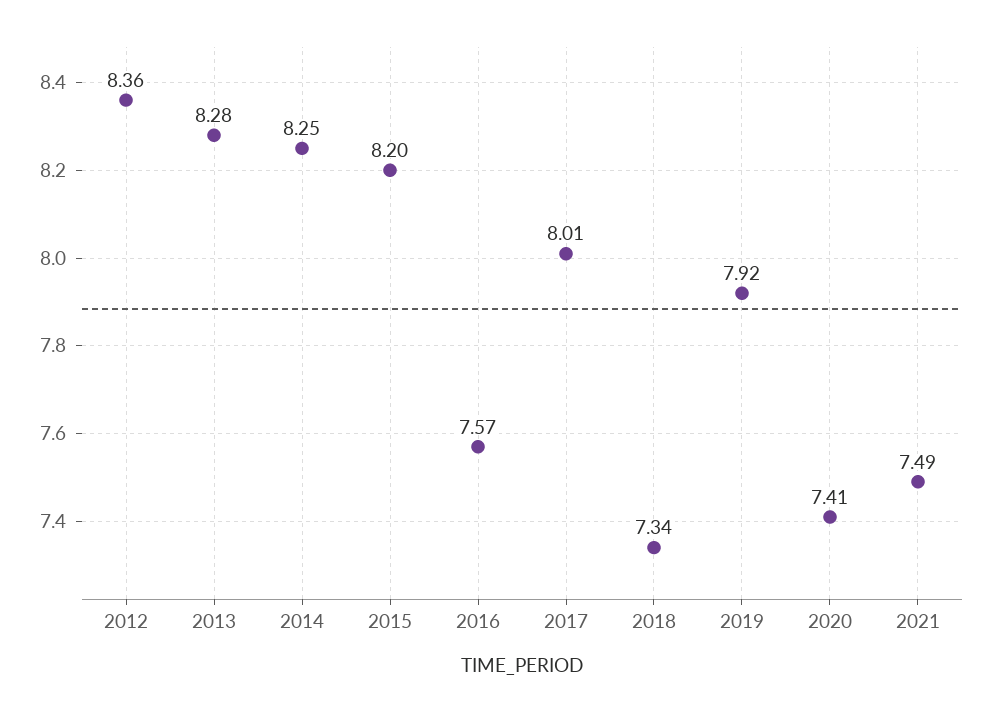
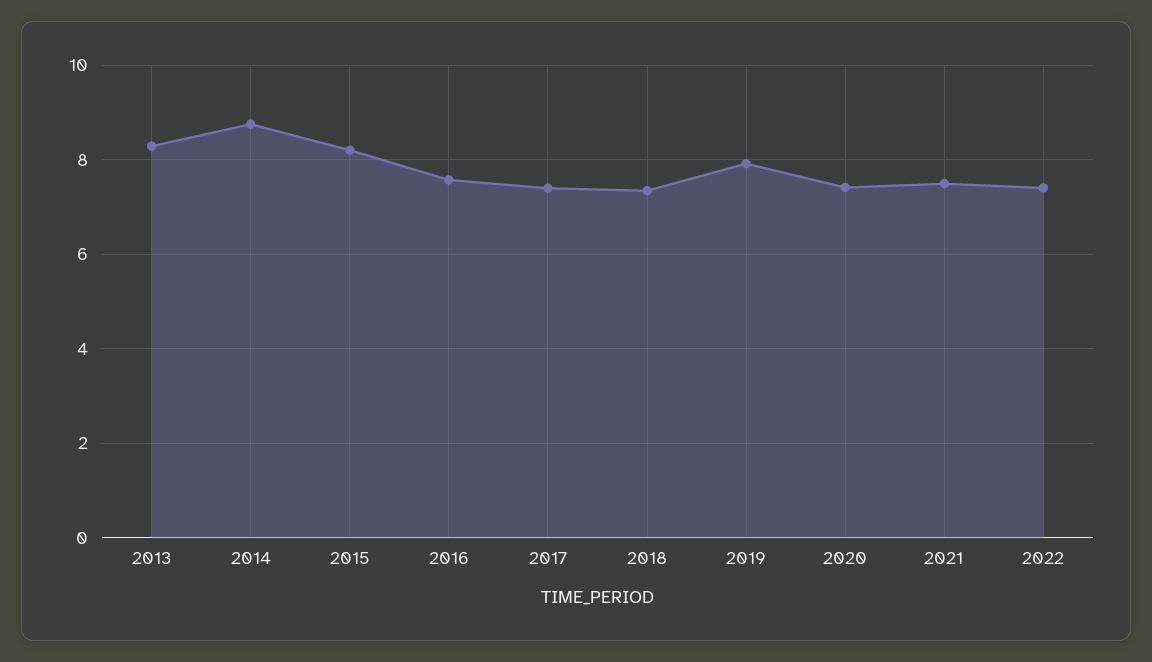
2012: 8.36 -> none
2014: 8.25 -> 8.8
2017: 8.01 -> 7.4
2022: none -> 7.4

